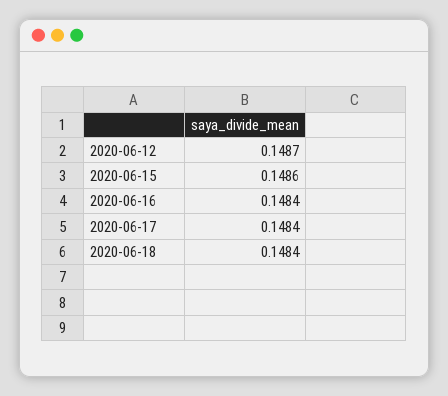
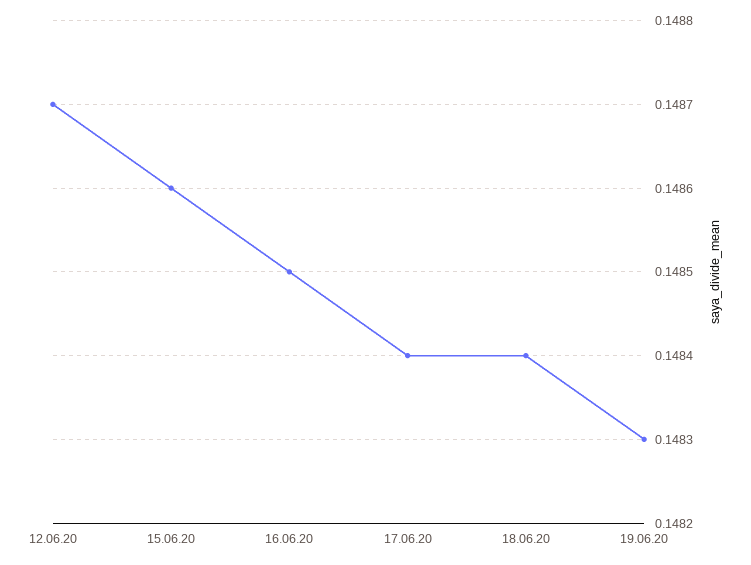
2020-06-16: 0.1484 -> 0.1485
19.06.20: none -> 0.1483

